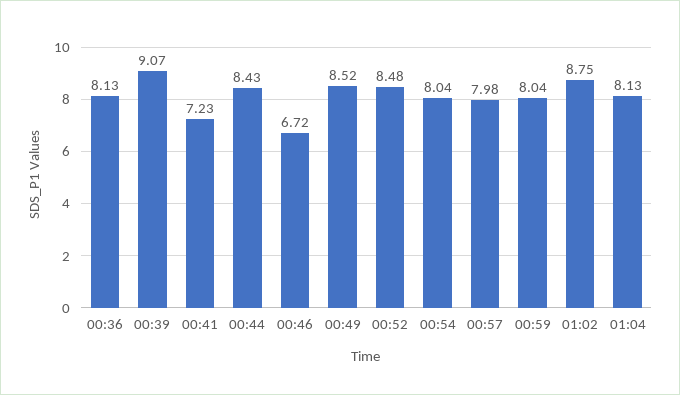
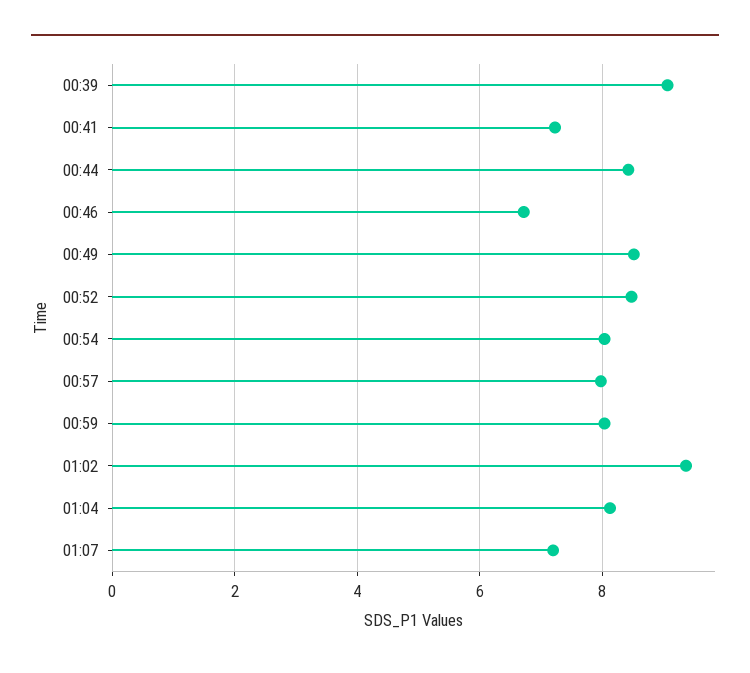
00:36: 8.13 -> none
01:02: 8.75 -> 9.4
01:07: none -> 7.2

